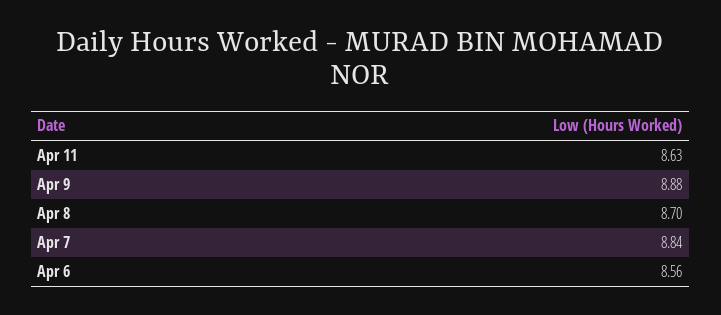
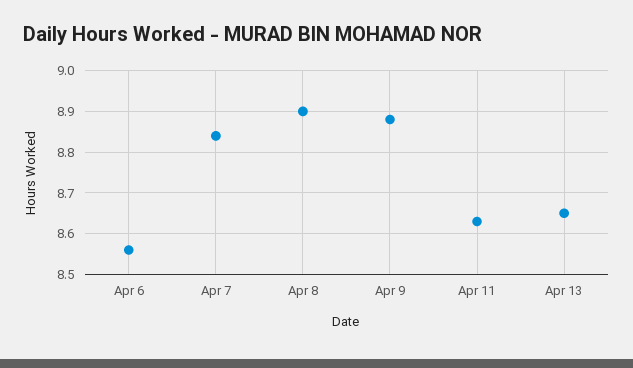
Apr 8: 8.7 -> 8.9
Apr 13: none -> 8.65

